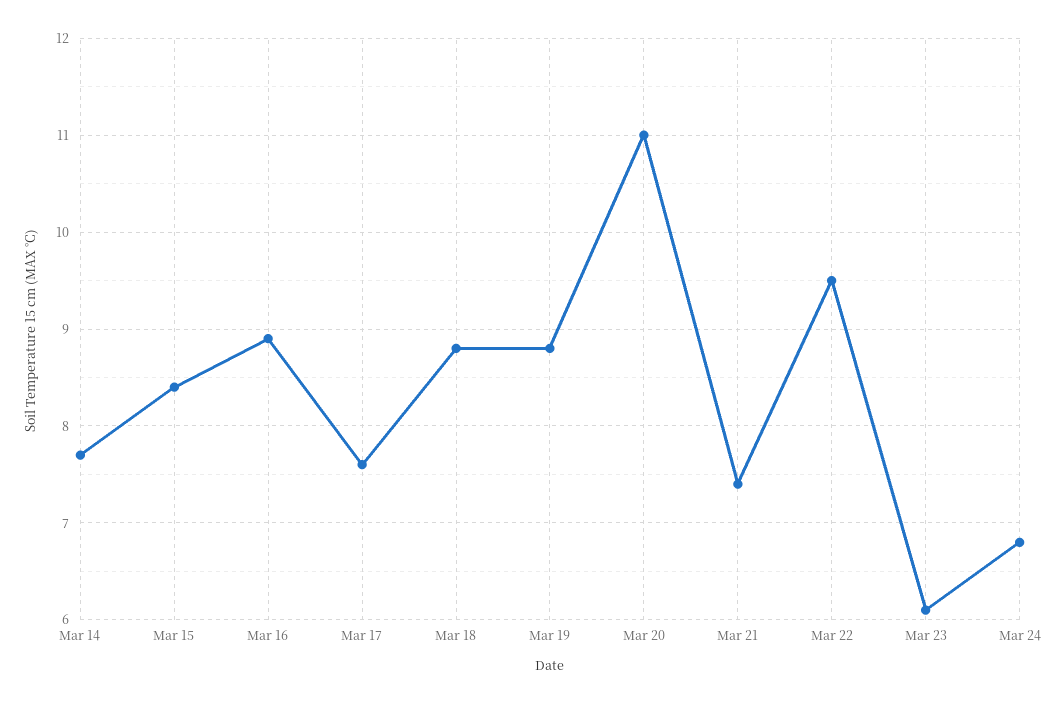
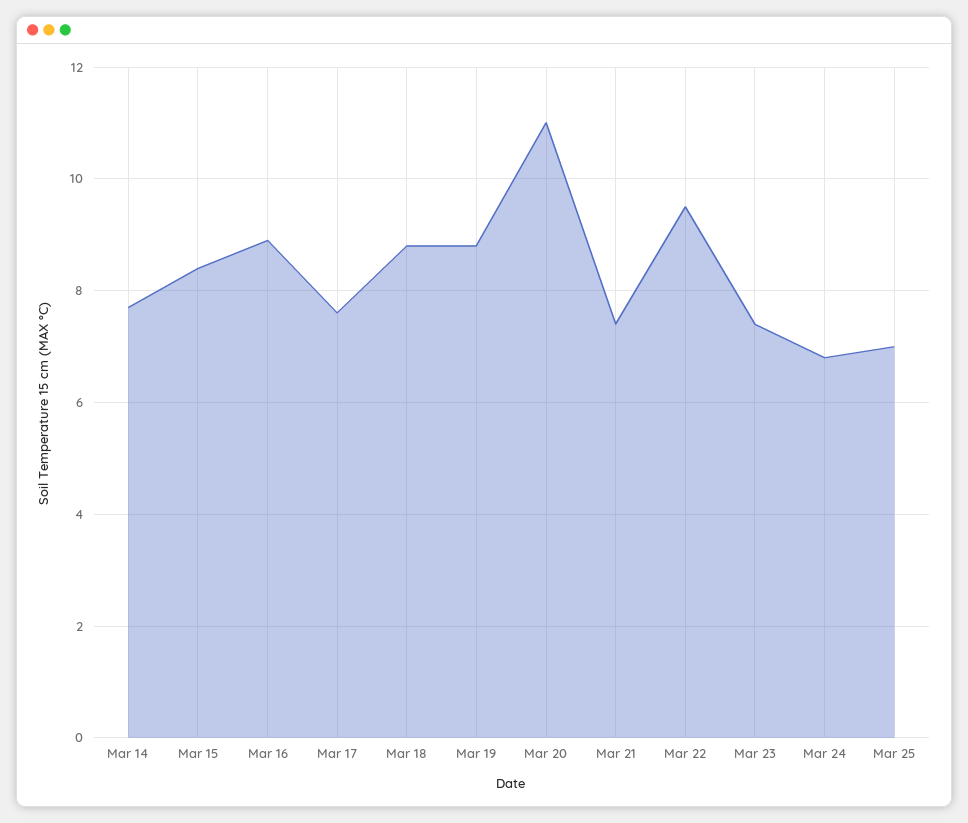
Mar 23: 6.1 -> 7.5
Mar 25: none -> 7

